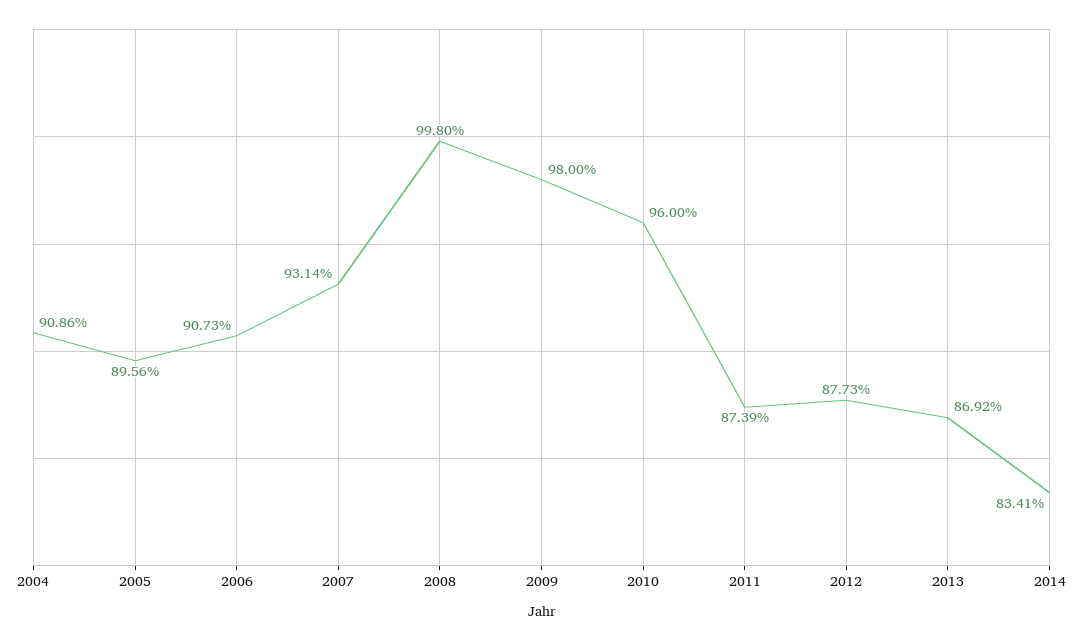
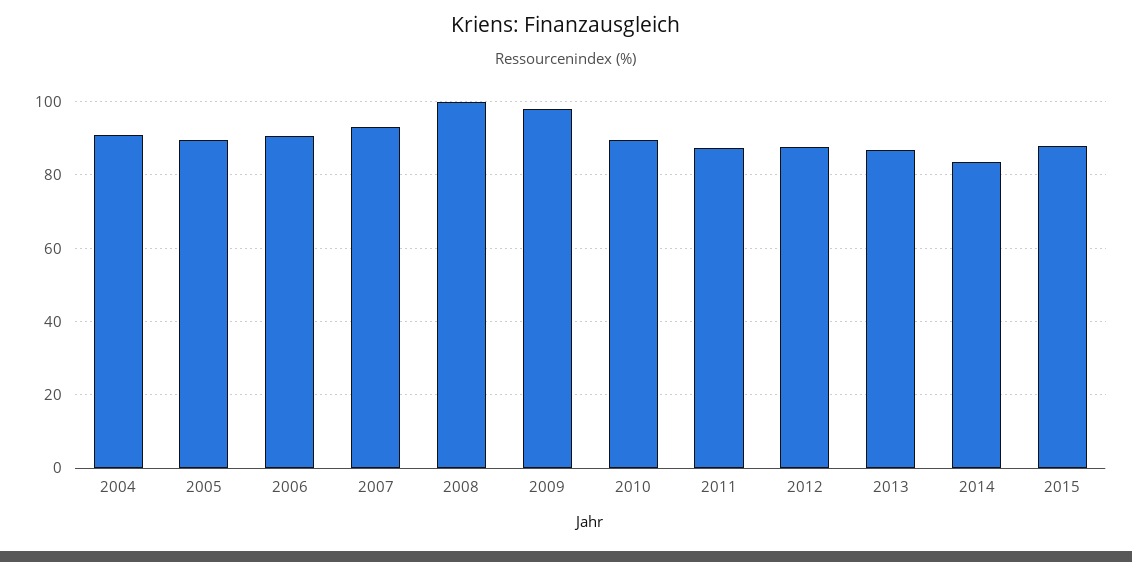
2010: 96 -> 90
2015: none -> 88

